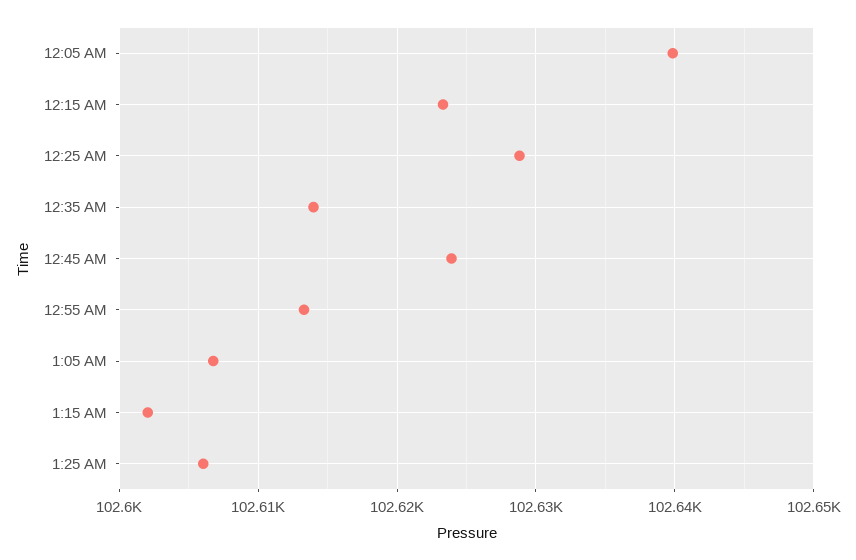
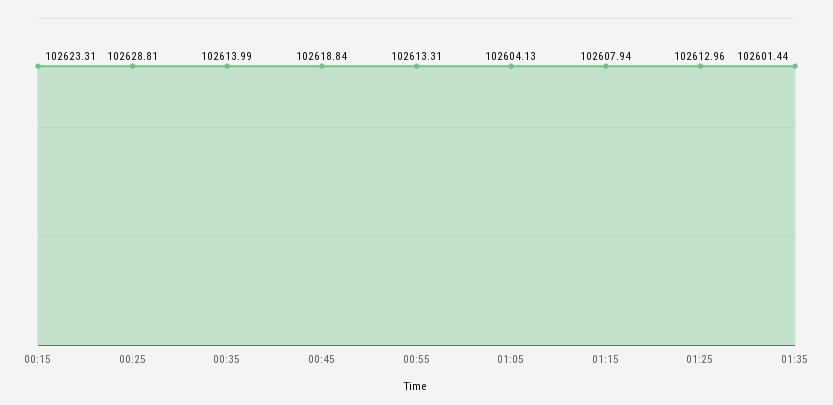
12:05 AM: 102640 -> none
12:45 AM: 102624 -> 102618.84
1:05 AM: 102607 -> 102604.13
1:15 AM: 102602 -> 102607.94
1:25 AM: 102606 -> 102612.96
01:35: none -> 102601.44

